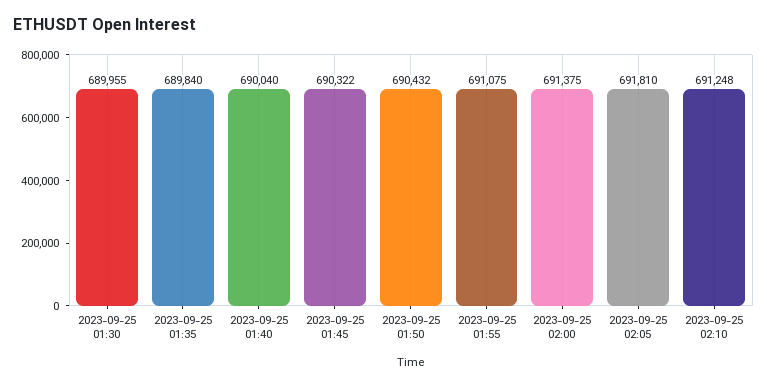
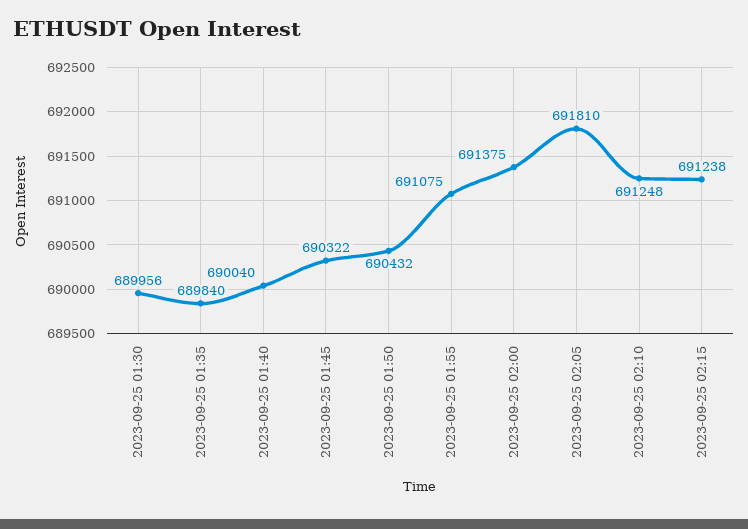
2023-09-25 01:30: 689955 -> 689956
2023-09-25 02:15: none -> 691238

